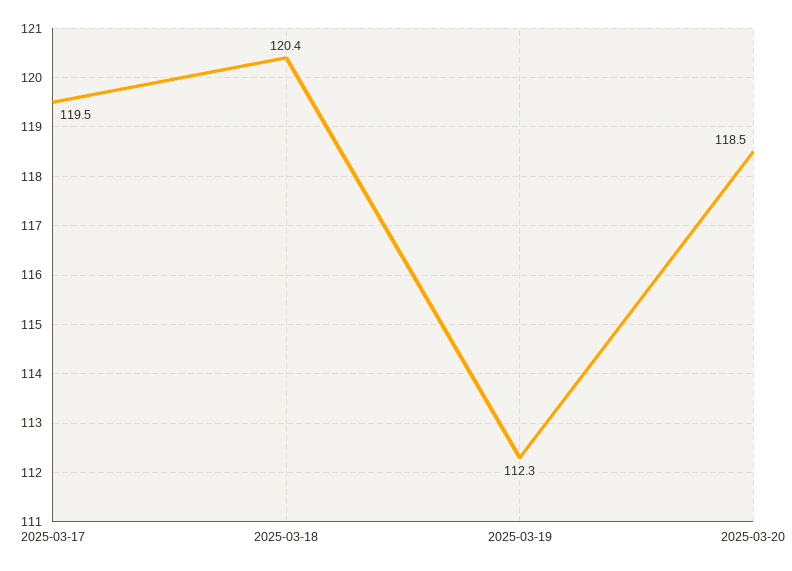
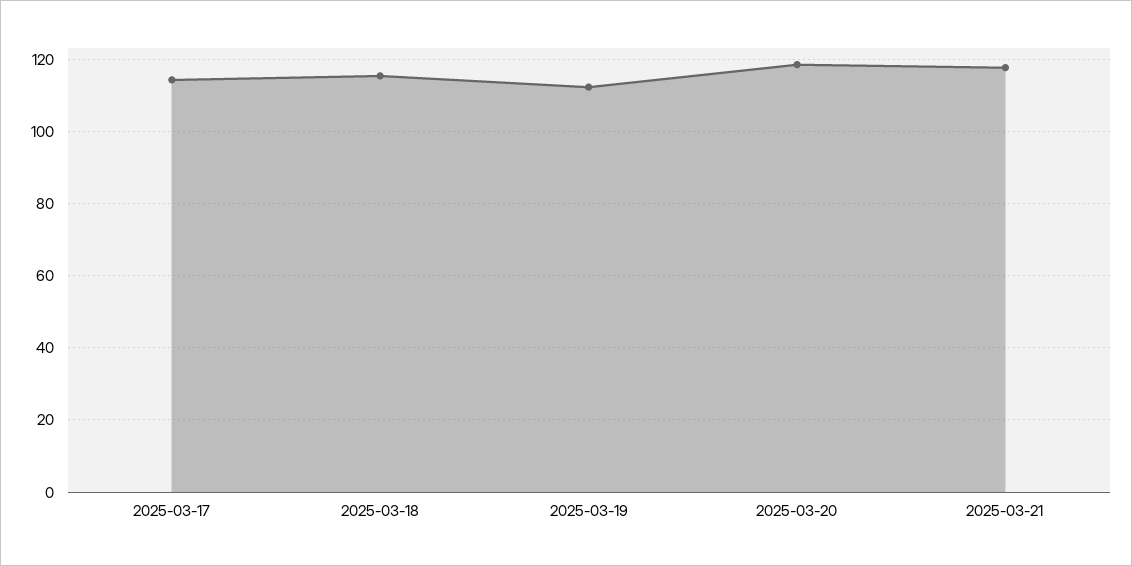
2025-03-17: 119.5 -> 114
2025-03-18: 120.4 -> 116
2025-03-21: none -> 118

